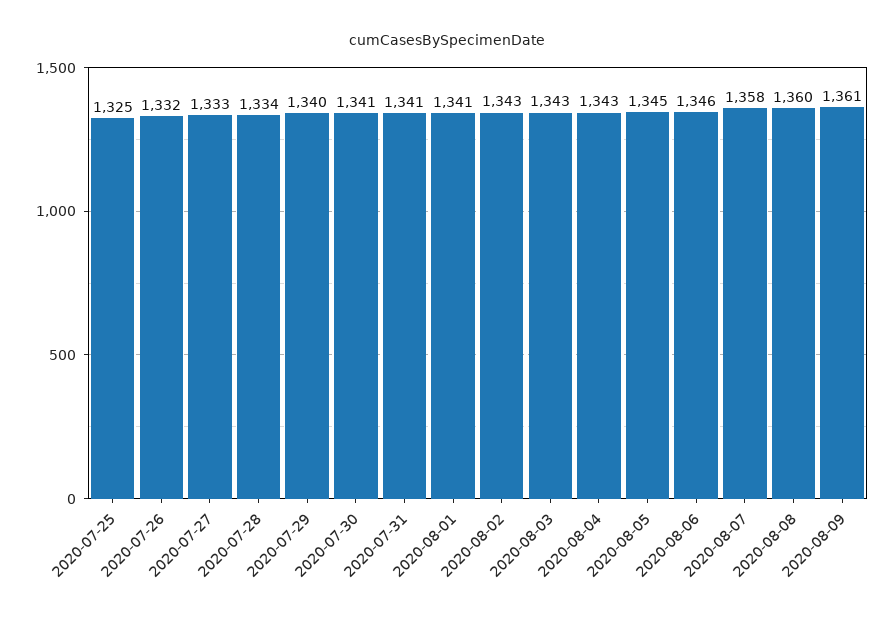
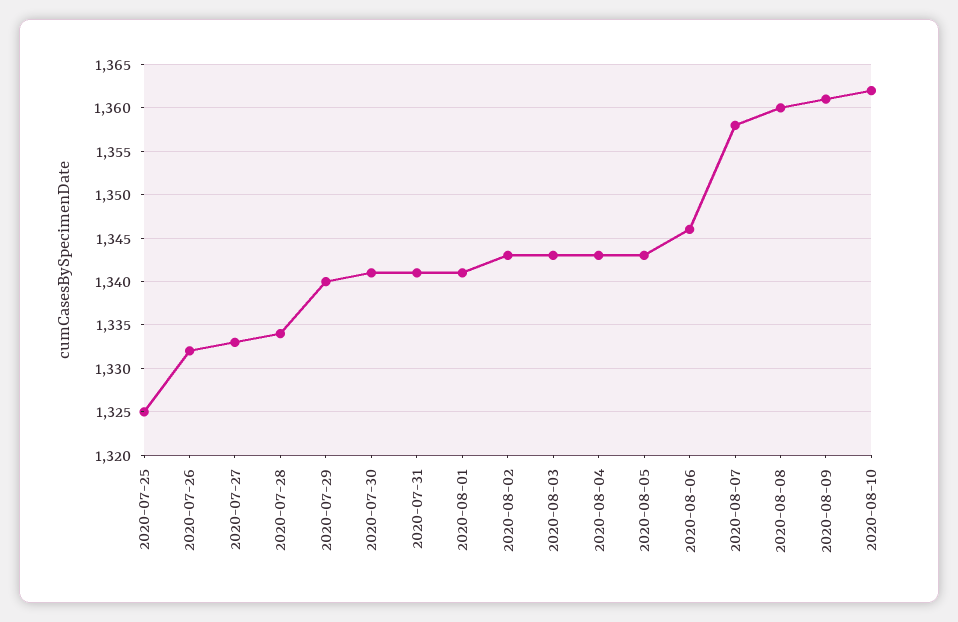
2020-08-05: 1345 -> 1343
2020-08-10: none -> 1362

